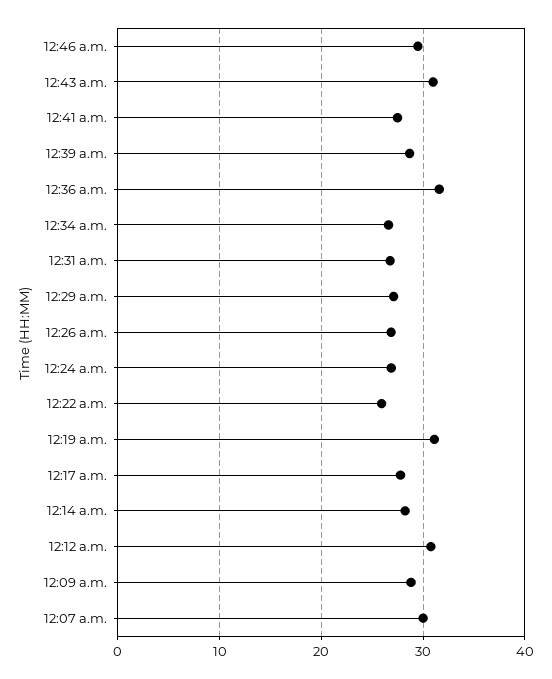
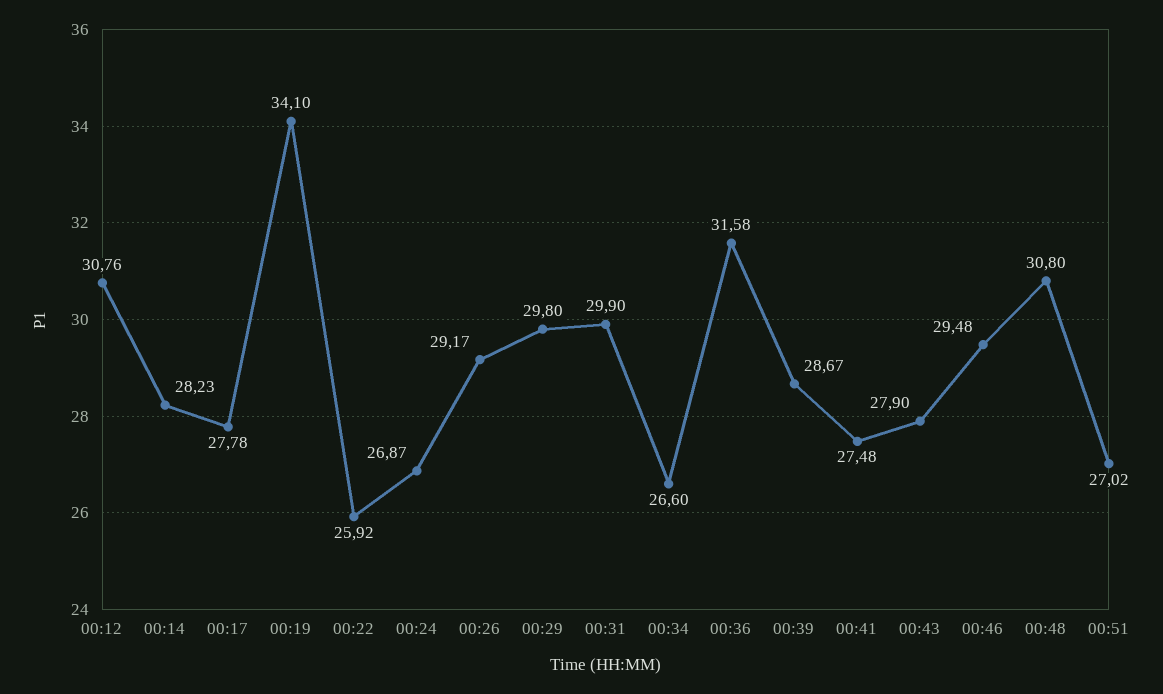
12:43 a.m.: 31 -> 27.9
12:31 a.m.: 27 -> 29.9
12:29 a.m.: 27 -> 29.8
12:26 a.m.: 27 -> 29.17
12:19 a.m.: 31 -> 34.1
12:09 a.m.: 29 -> none
12:07 a.m.: 30 -> none
00:48: none -> 30.8
00:51: none -> 27.02

